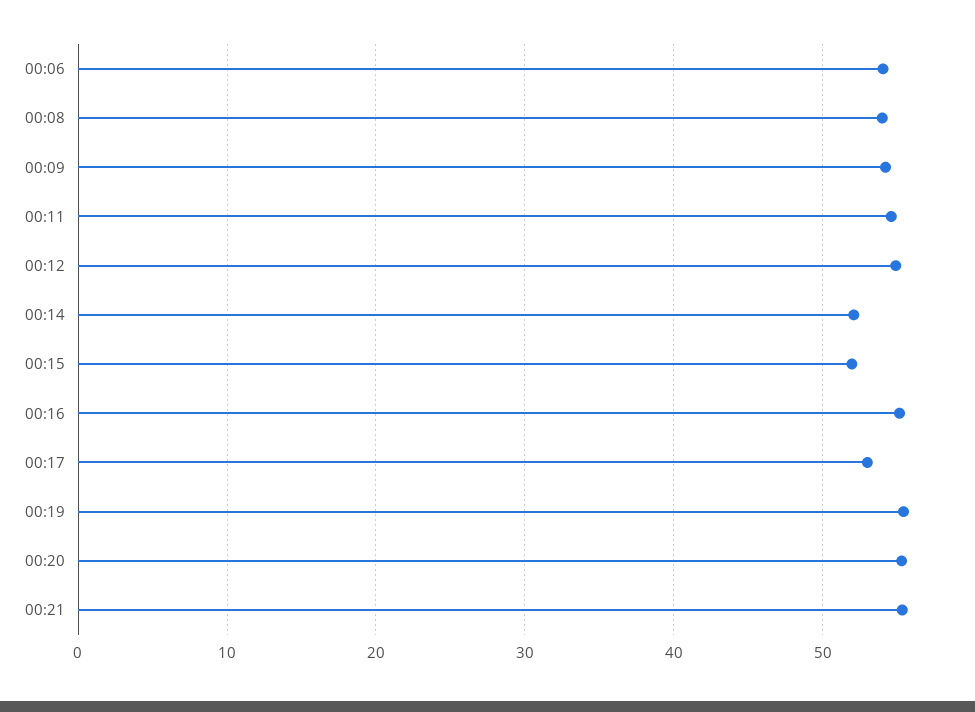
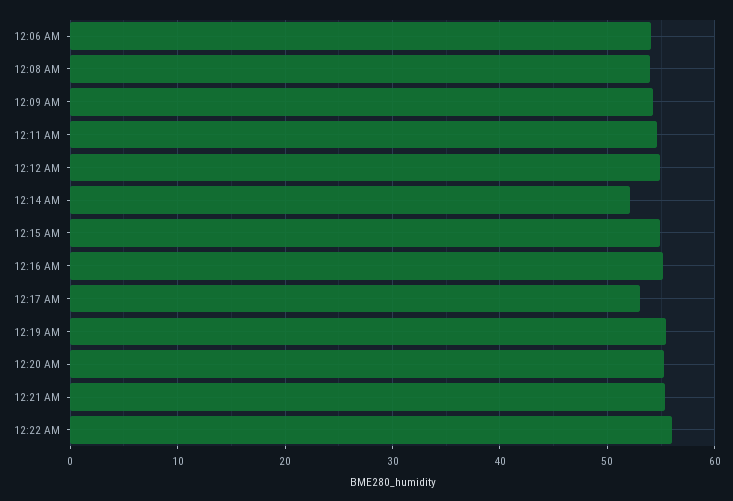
00:15: 52 -> 55
12:22 AM: none -> 56

